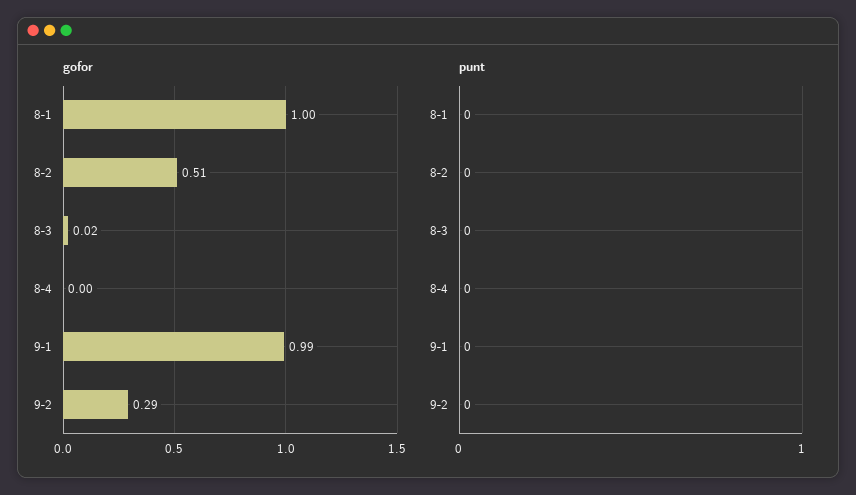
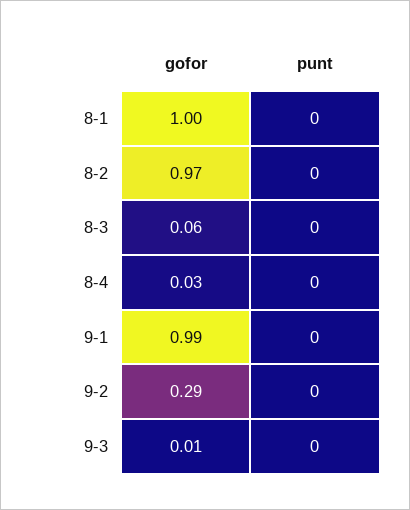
gofor, 8-2: 0.51 -> 0.97
gofor, 8-3: 0.02 -> 0.06
gofor, 8-4: 0 -> 0.03
gofor, 9-3: none -> 0.01
punt, 9-3: none -> 0

